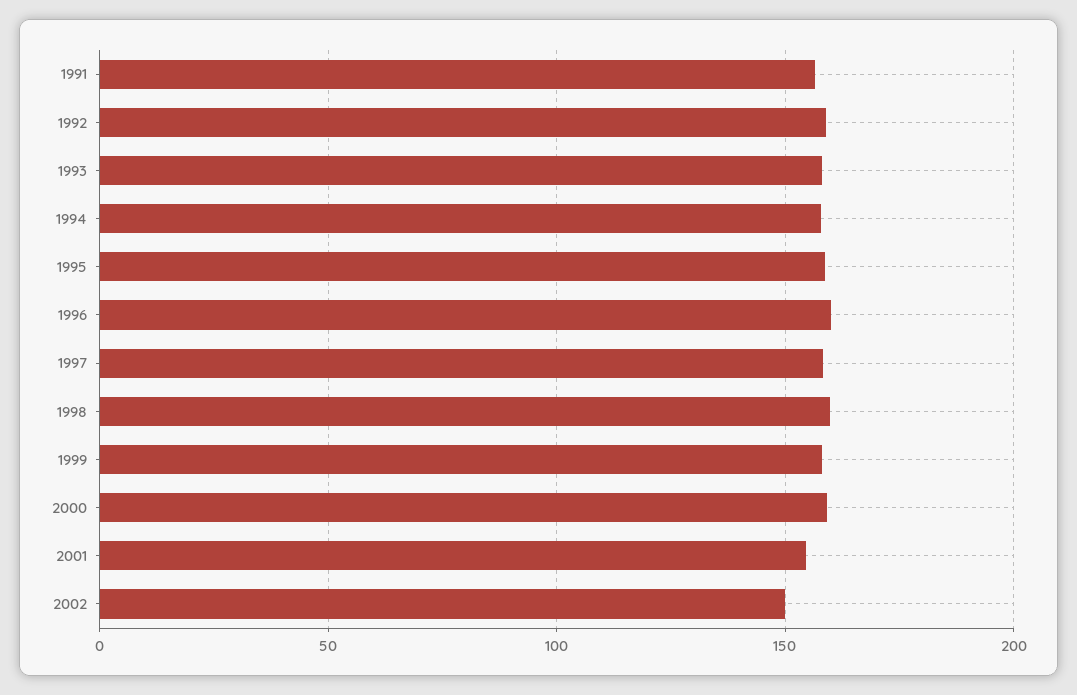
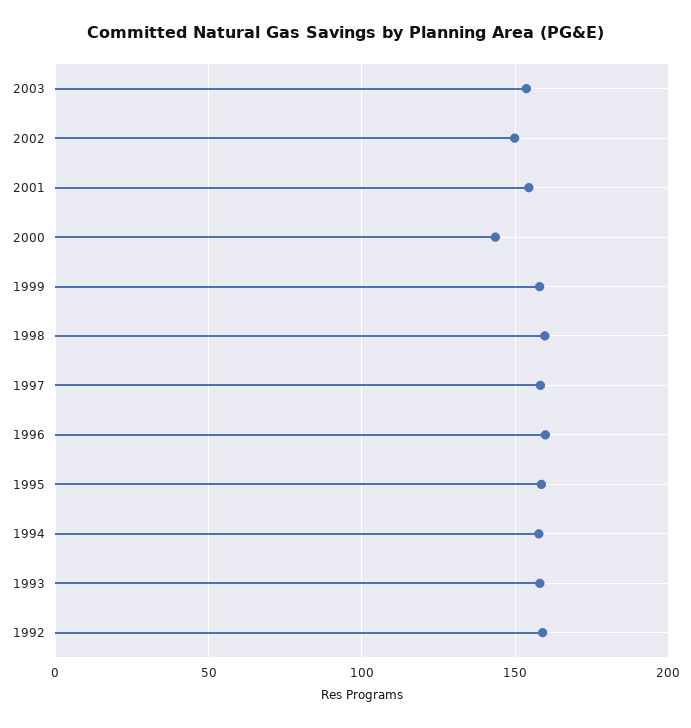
1991: 155 -> none
2000: 160 -> 145
2003: none -> 155

